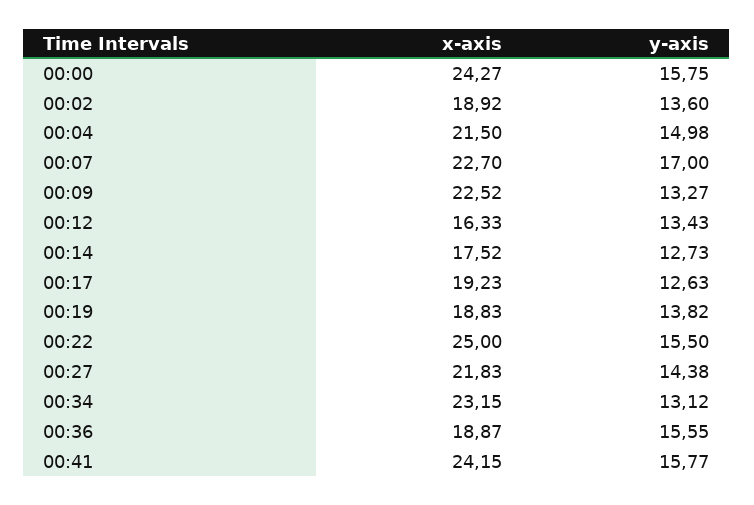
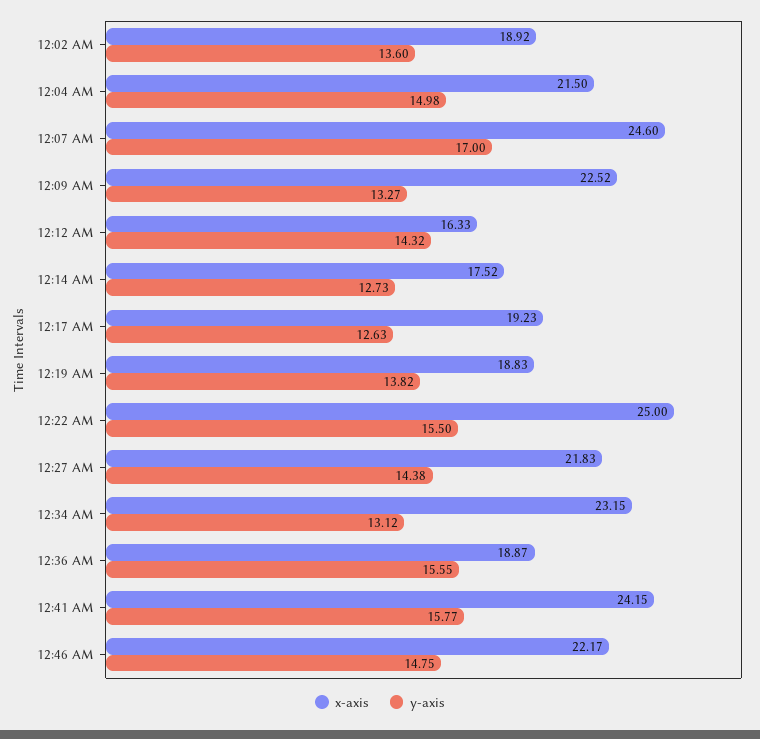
x-axis, 00:00: 24.27 -> none
y-axis, 00:00: 15.75 -> none
x-axis, 00:07: 22.7 -> 24.6
y-axis, 00:12: 13.43 -> 14.32
x-axis, 12:46 AM: none -> 22.17
y-axis, 12:46 AM: none -> 14.75

